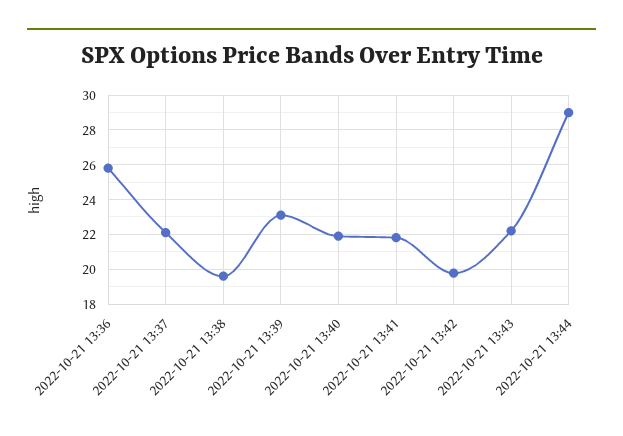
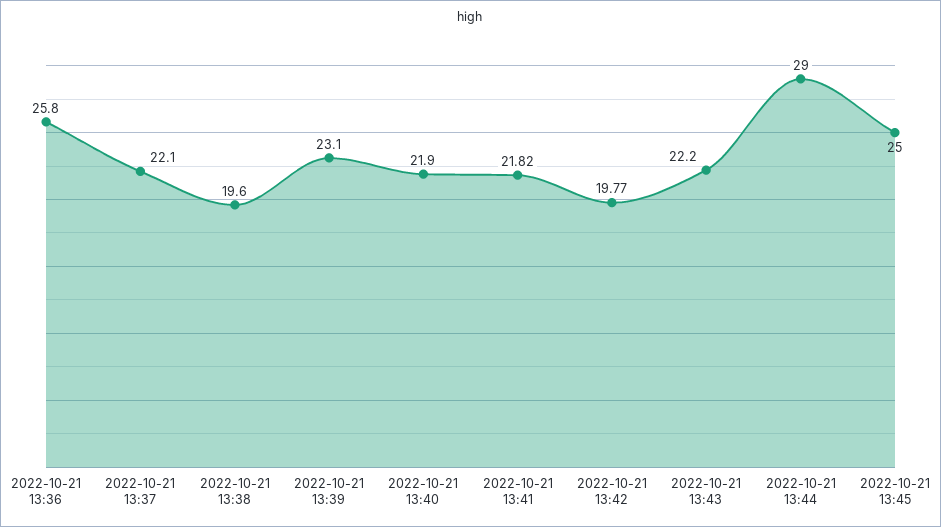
2022-10-21 13:45: none -> 25

